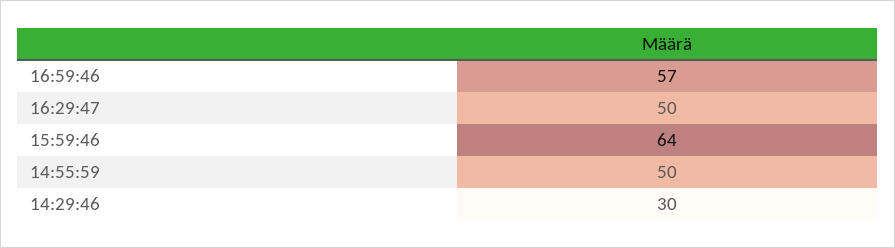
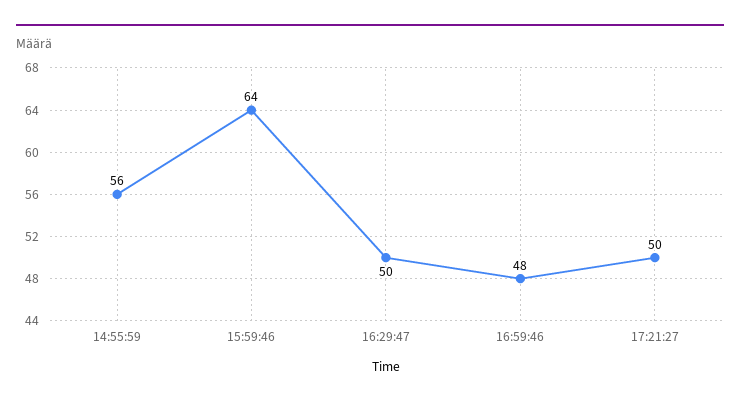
16:59:46: 57 -> 48
14:55:59: 50 -> 56
14:29:46: 30 -> none
17:21:27: none -> 50

